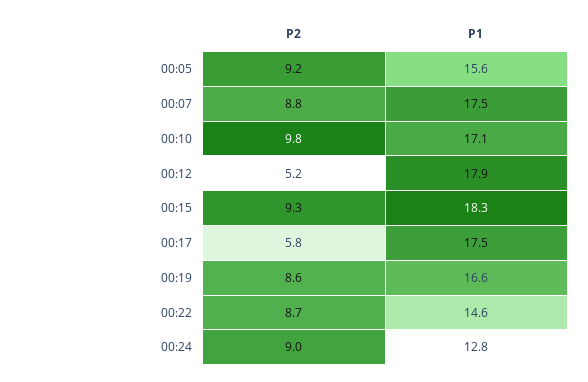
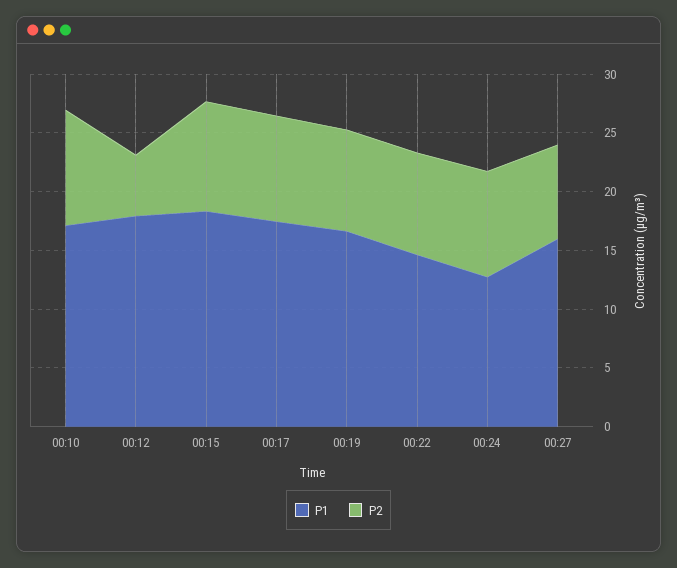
P2, 00:05: 9.2 -> none
P1, 00:05: 15.6 -> none
P2, 00:07: 8.8 -> none
P1, 00:07: 17.5 -> none
P2, 00:17: 5.8 -> 9
P1, 00:27: none -> 16
P2, 00:27: none -> 8

